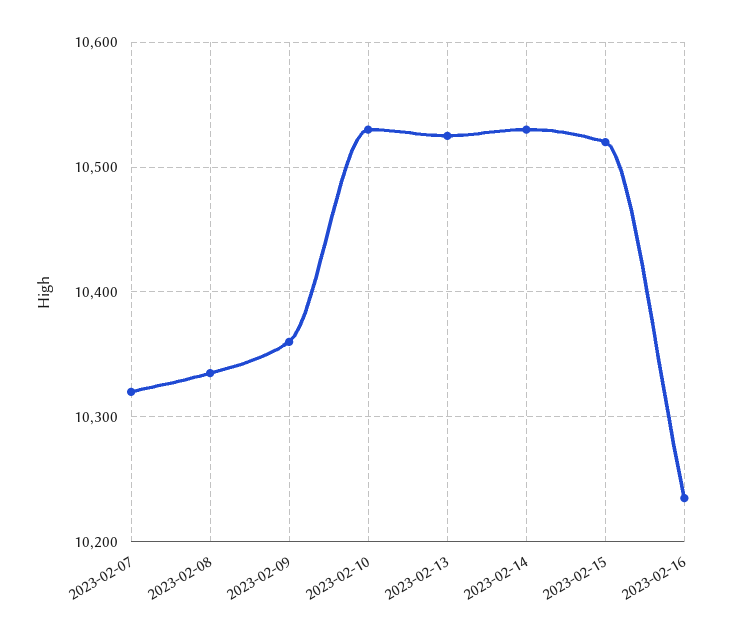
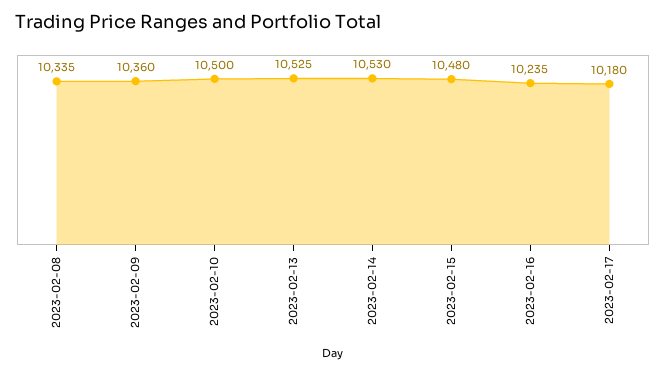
2023-02-07: 10320 -> none
2023-02-10: 10530 -> 10500
2023-02-15: 10520 -> 10480
2023-02-17: none -> 10180

